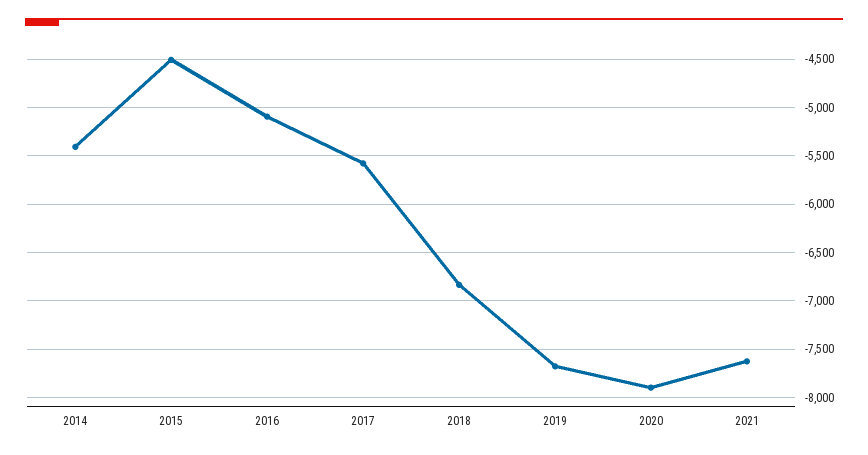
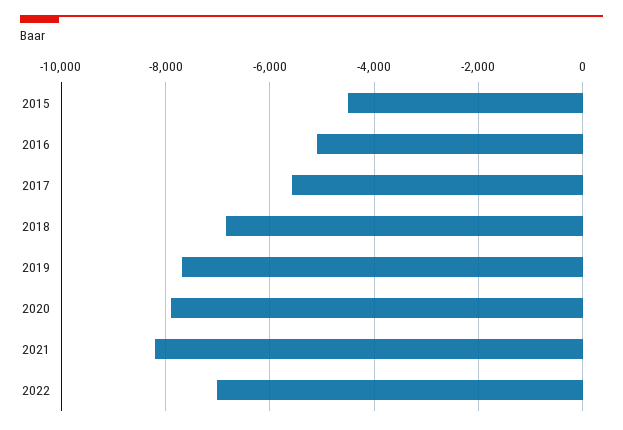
2014: -5400 -> none
2021: -7600 -> -8200
2022: none -> -7000

